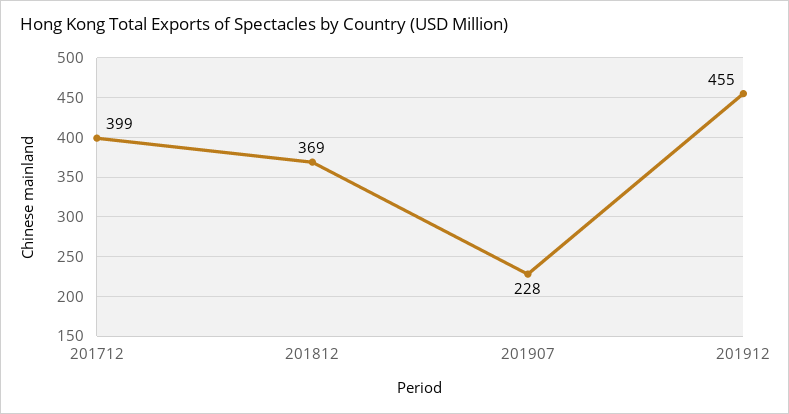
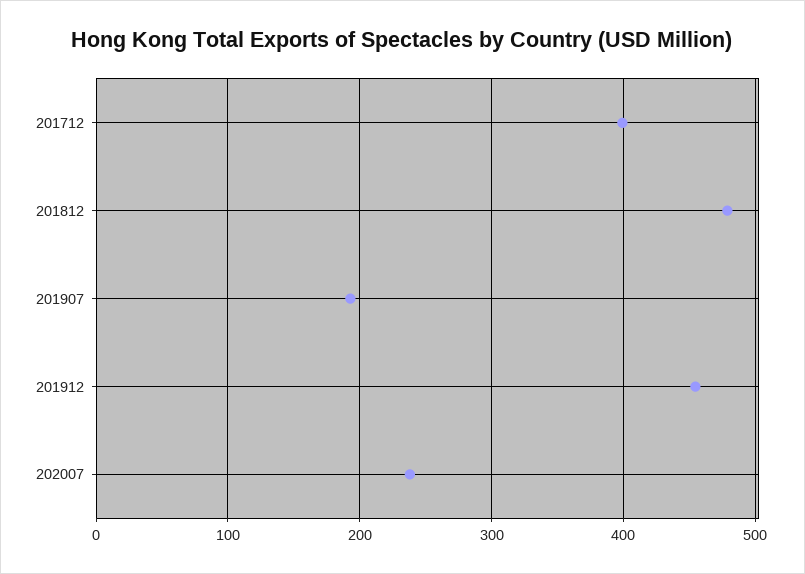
201812: 369 -> 480
201907: 228 -> 190
202007: none -> 240

